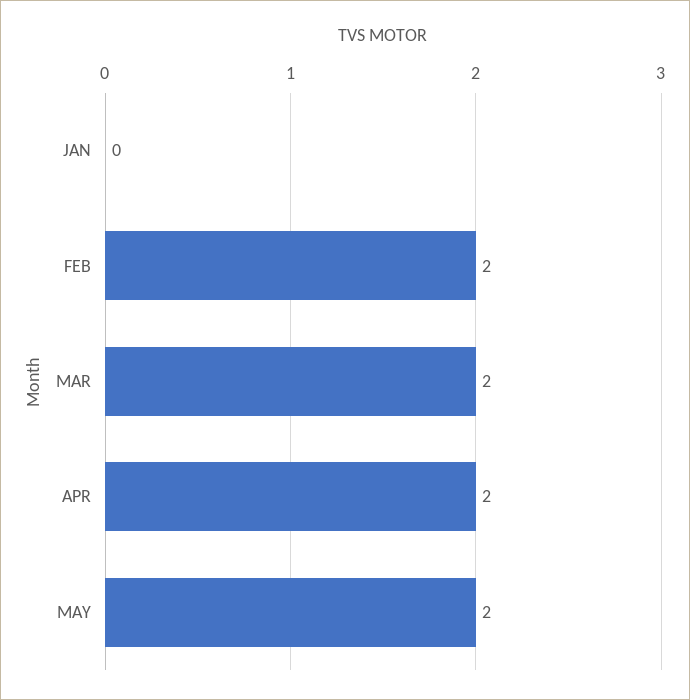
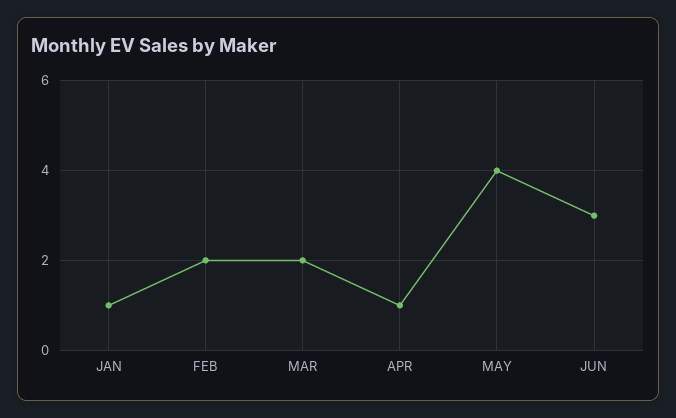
JAN: 0 -> 1
APR: 2 -> 1
MAY: 2 -> 4
JUN: none -> 3

